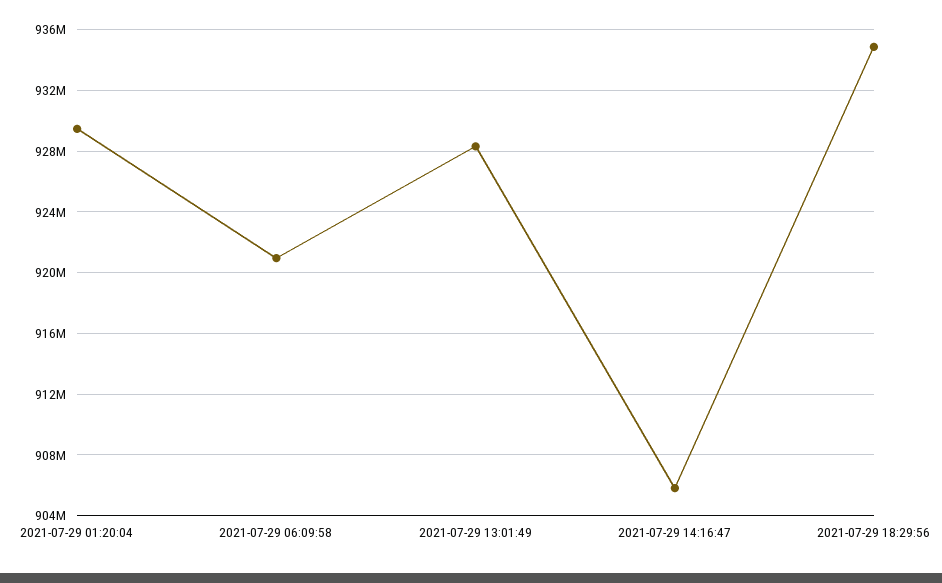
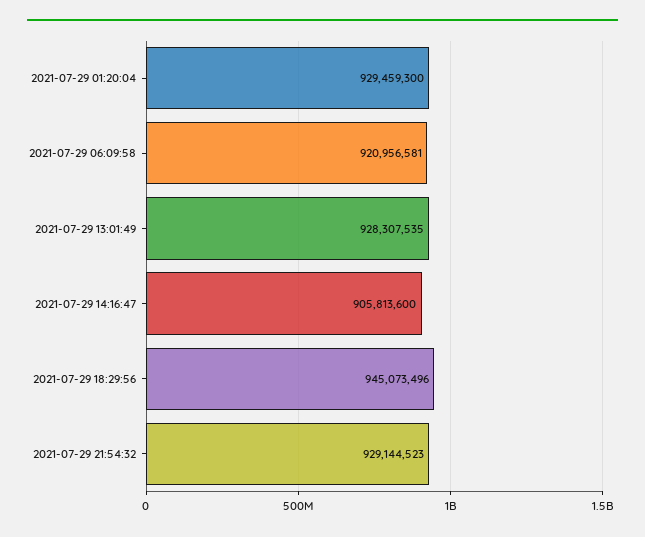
2021-07-29 18:29:56: 935000000 -> 945073496
2021-07-29 21:54:32: none -> 929144523

